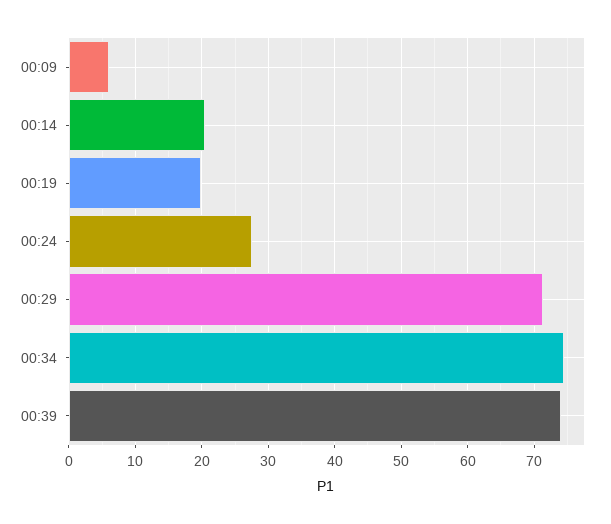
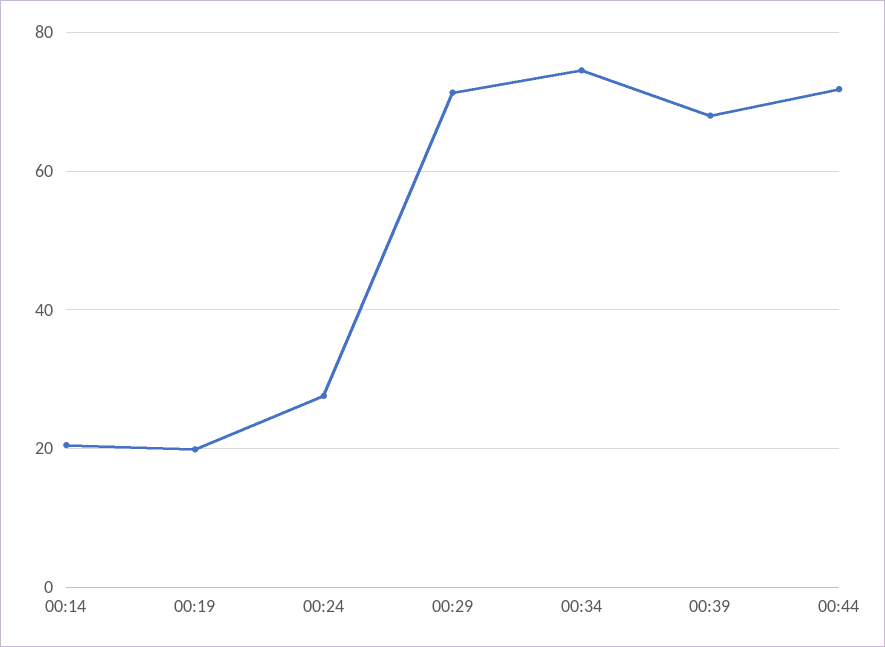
00:09: 6 -> none
00:39: 74 -> 68
00:44: none -> 72

